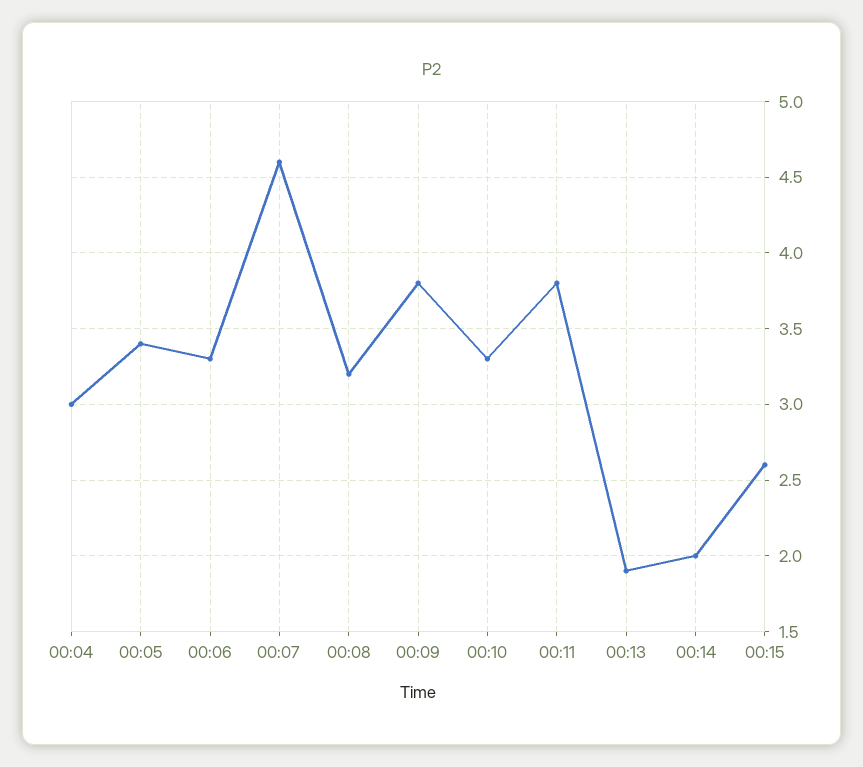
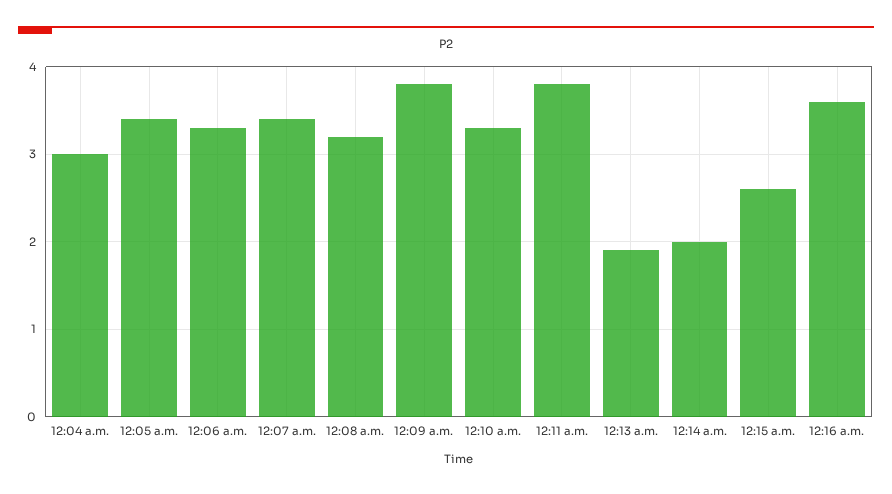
00:07: 4.6 -> 3.4
12:16 a.m.: none -> 3.6

